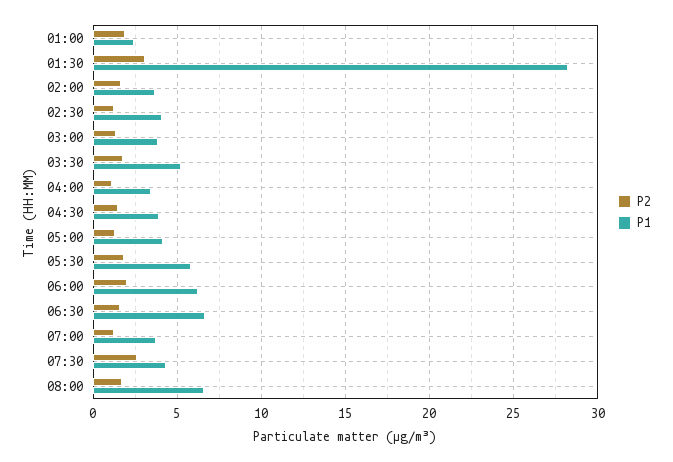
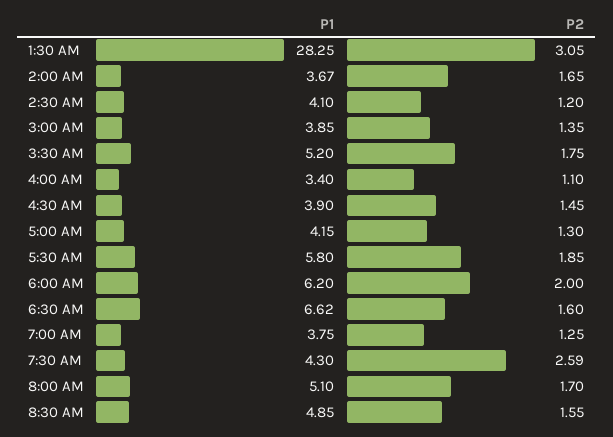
P2, 01:00: 2 -> none
P1, 01:00: 2.5 -> none
P1, 08:00: 6.5 -> 5.1
P1, 8:30 AM: none -> 4.85
P2, 8:30 AM: none -> 1.55

